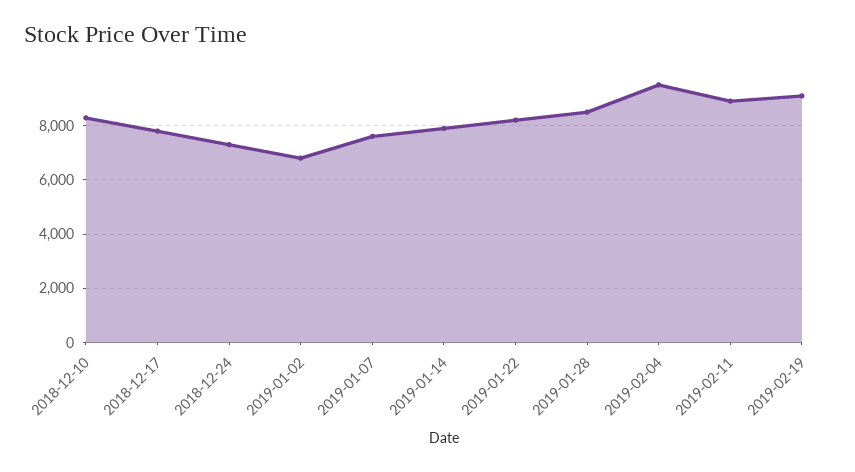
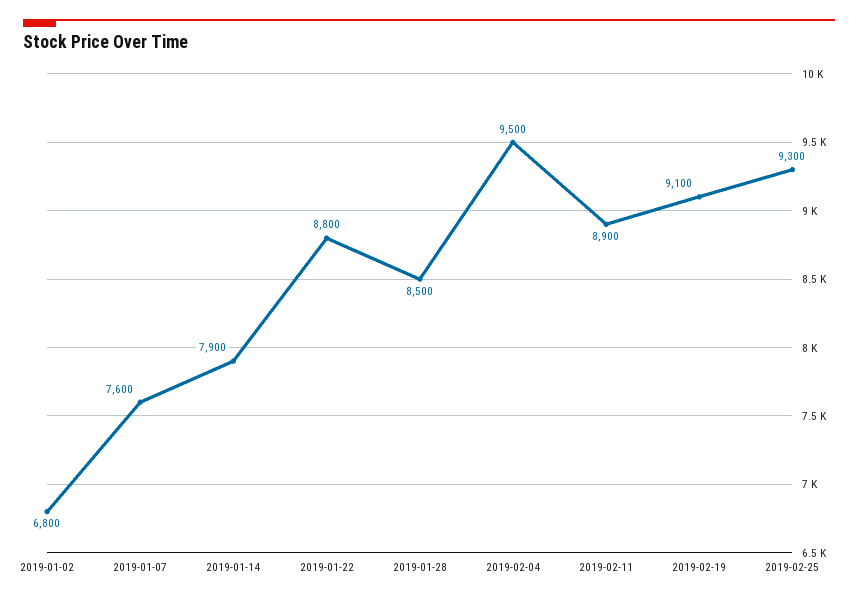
2018-12-10: 8250 -> none
2018-12-17: 7750 -> none
2018-12-24: 7250 -> none
2019-01-22: 8250 -> 8800
2019-02-25: none -> 9300

